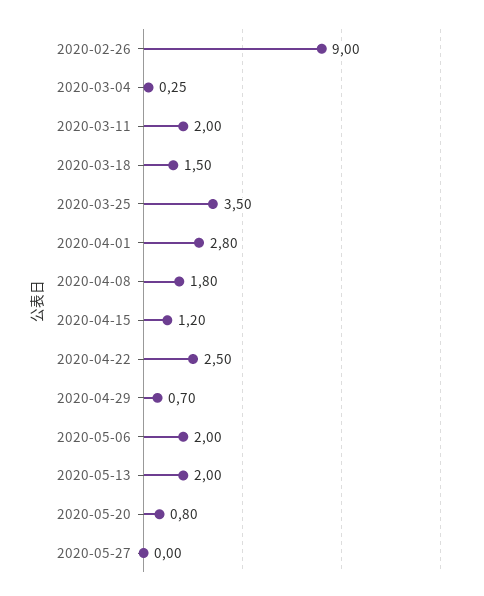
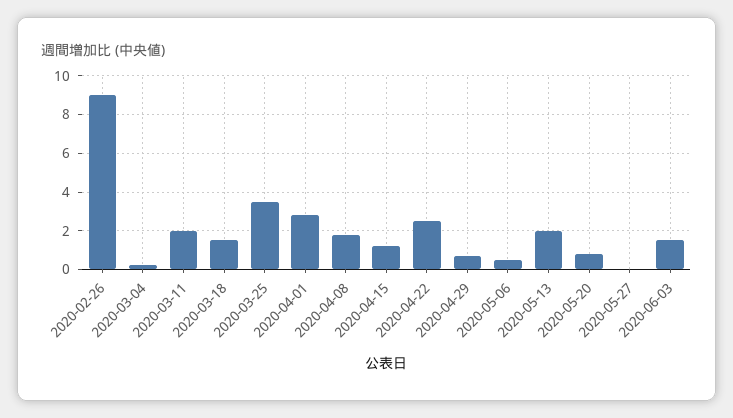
2020-05-06: 2 -> 0.5
2020-06-03: none -> 1.5

